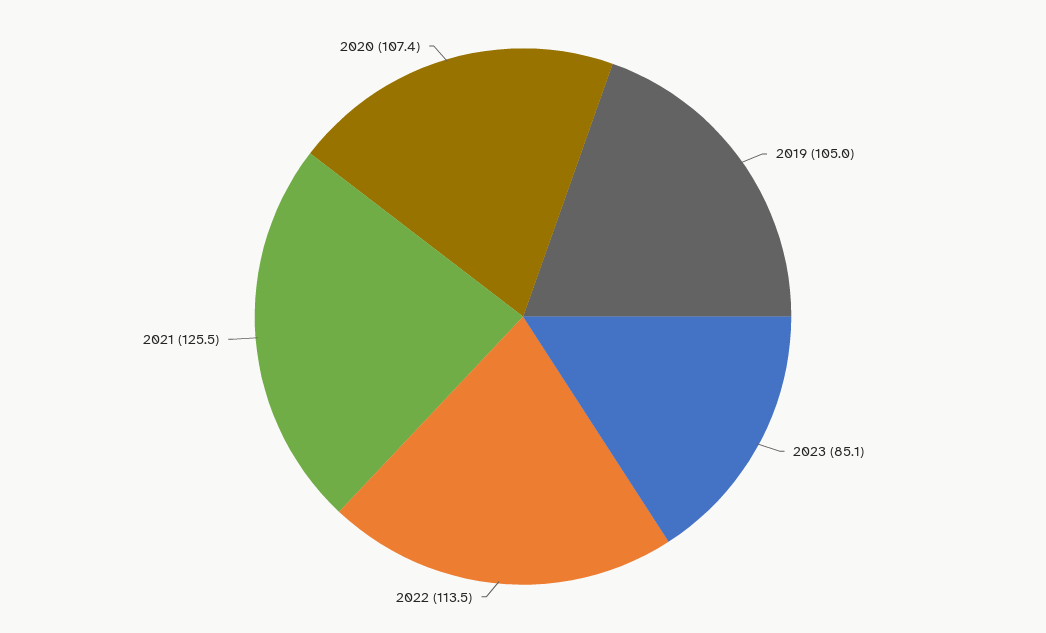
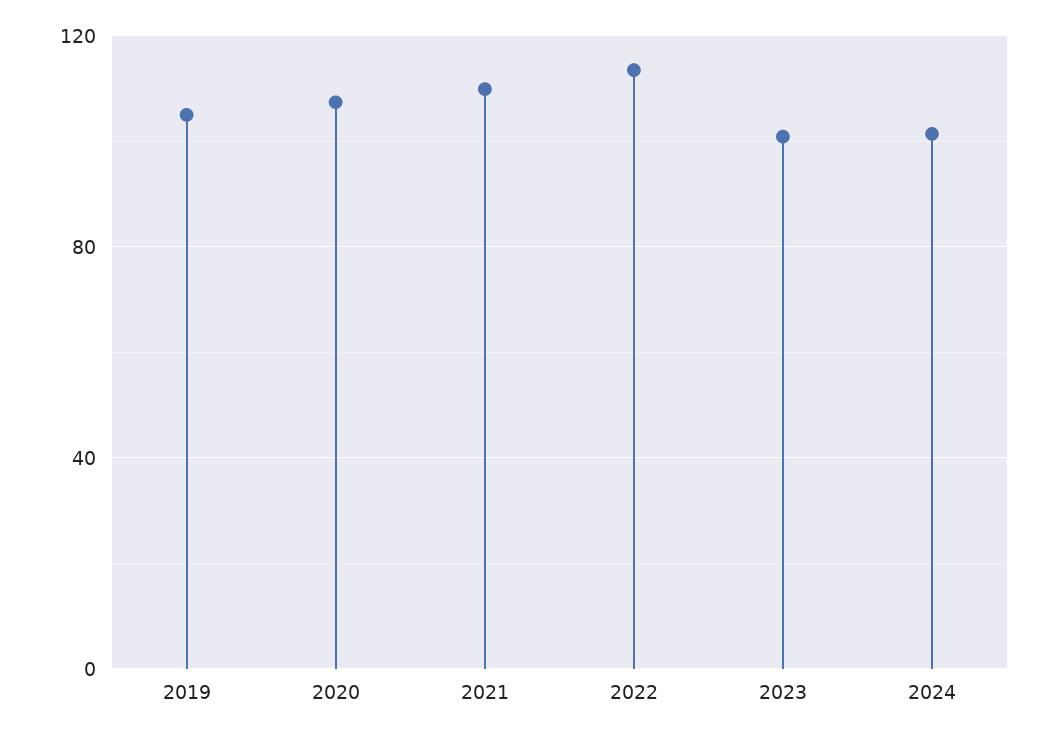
2023: 85.1 -> 100
2021: 125.5 -> 110
2024: none -> 100

